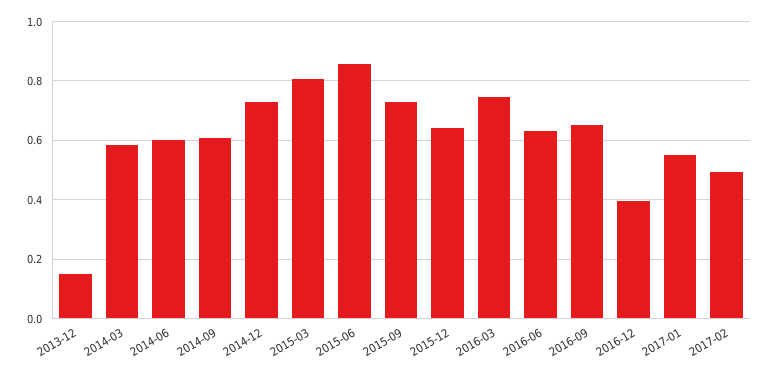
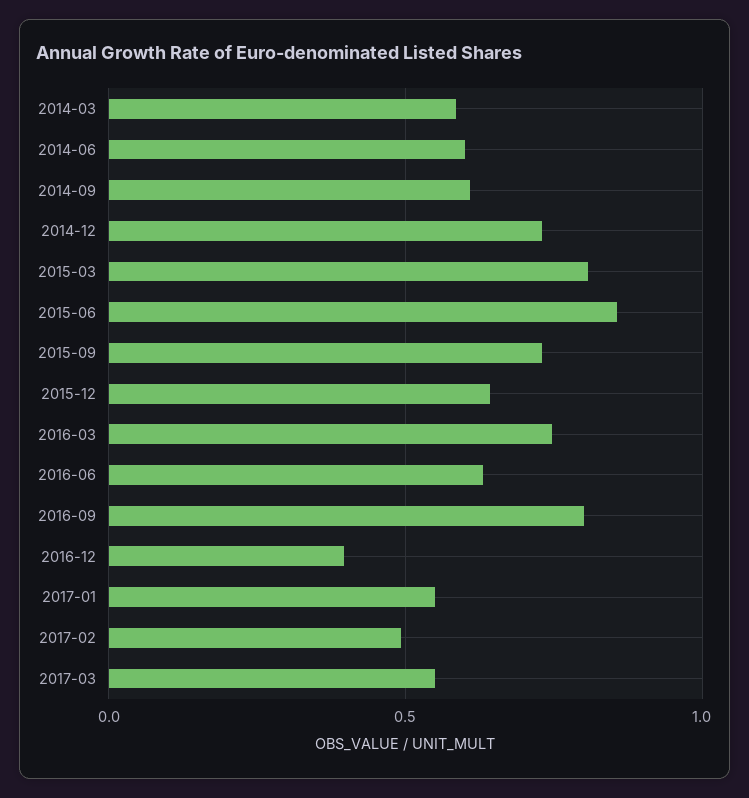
2013-12: 0.15 -> none
2016-09: 0.65 -> 0.8
2017-03: none -> 0.55

